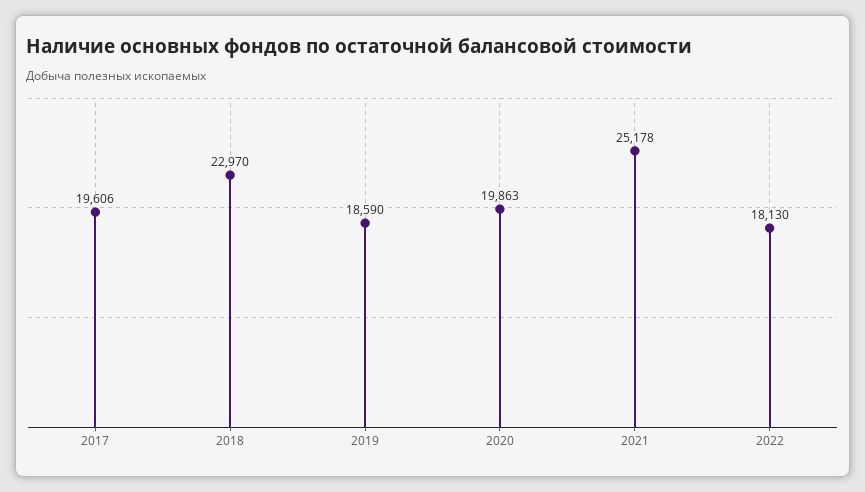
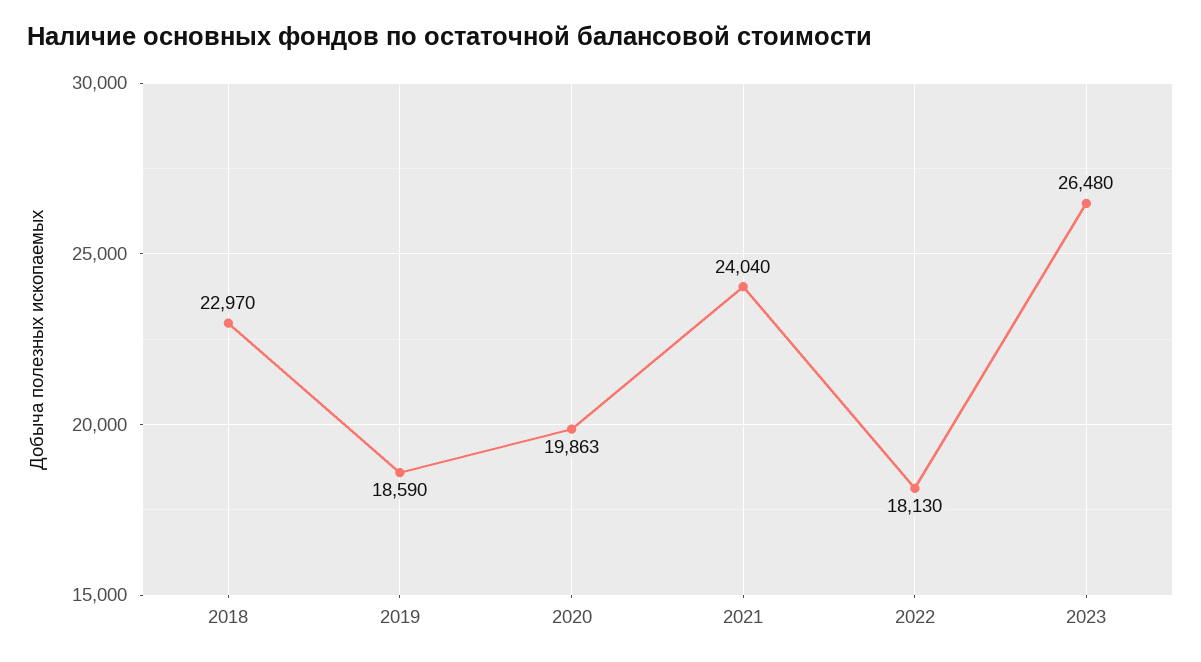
2017: 19606 -> none
2021: 25178 -> 24040
2023: none -> 26480

